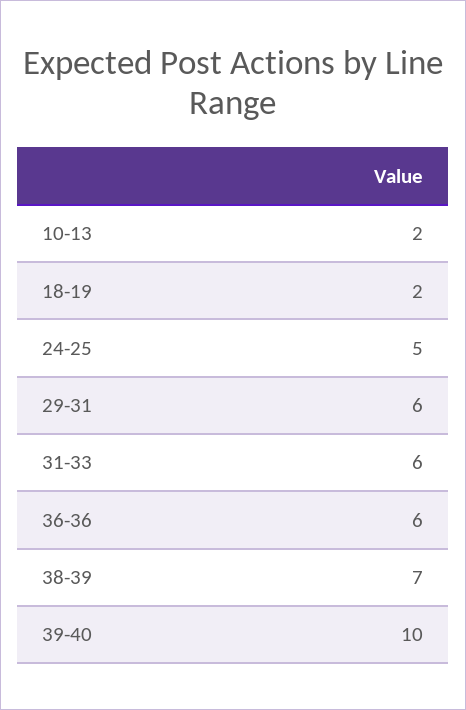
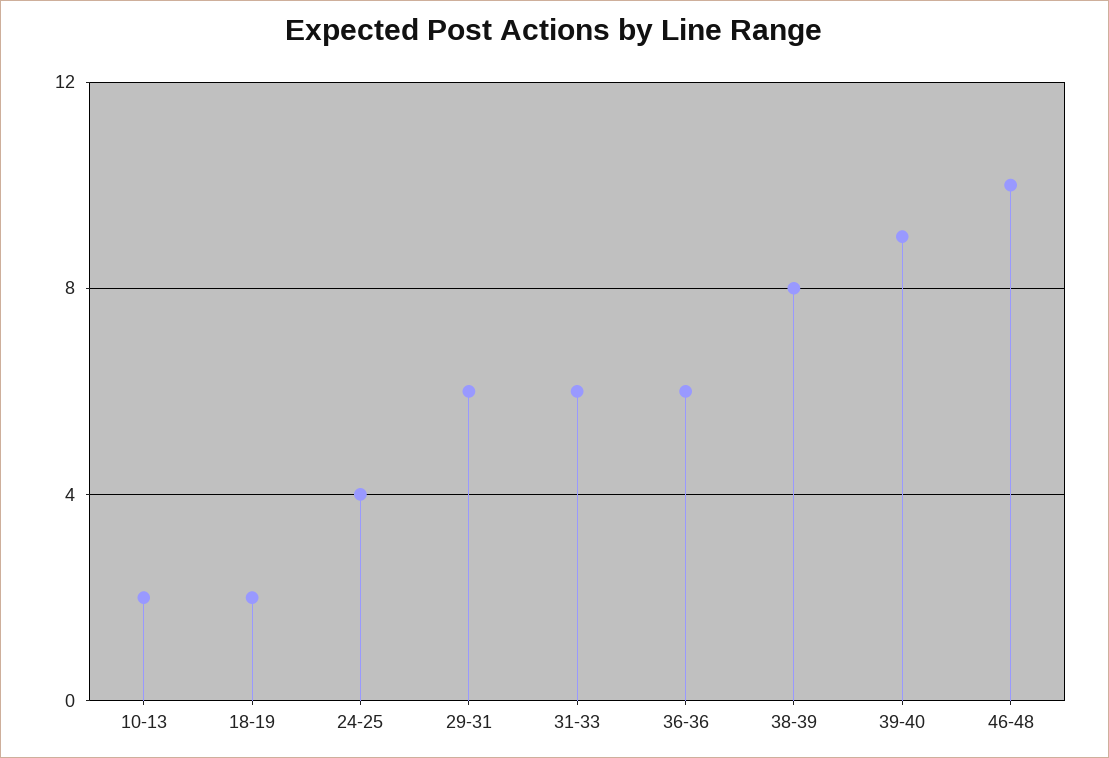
24-25: 5 -> 4
38-39: 7 -> 8
39-40: 10 -> 9
46-48: none -> 10

